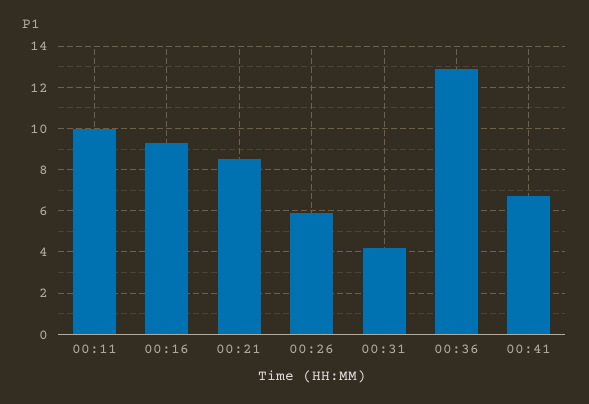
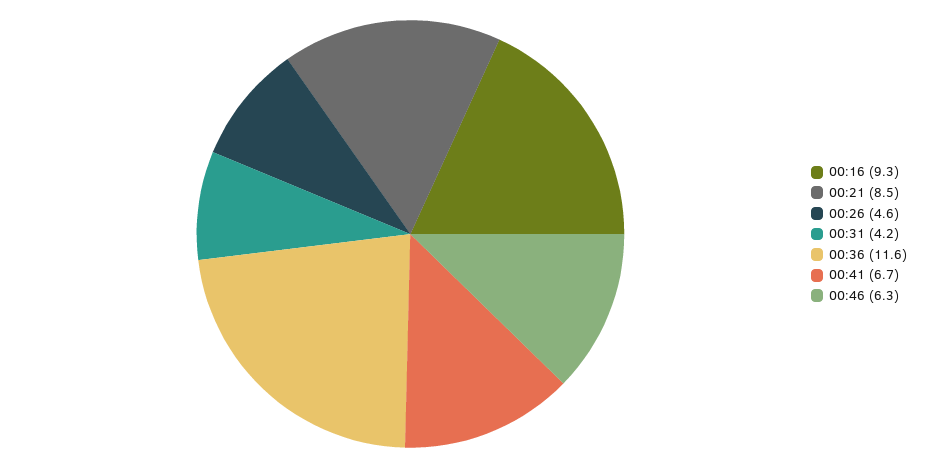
00:11: 10 -> none
00:26: 6 -> 4.6
00:36: 13 -> 11.6
00:46: none -> 6.3

